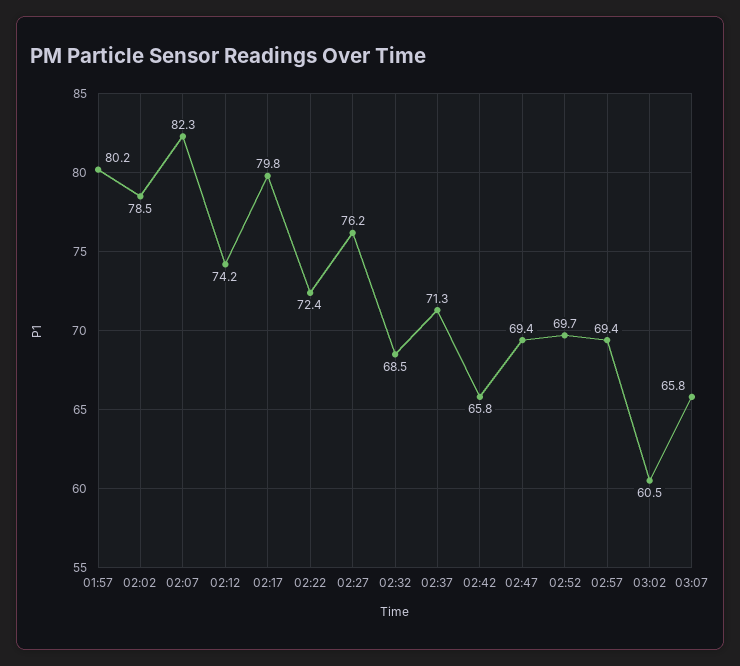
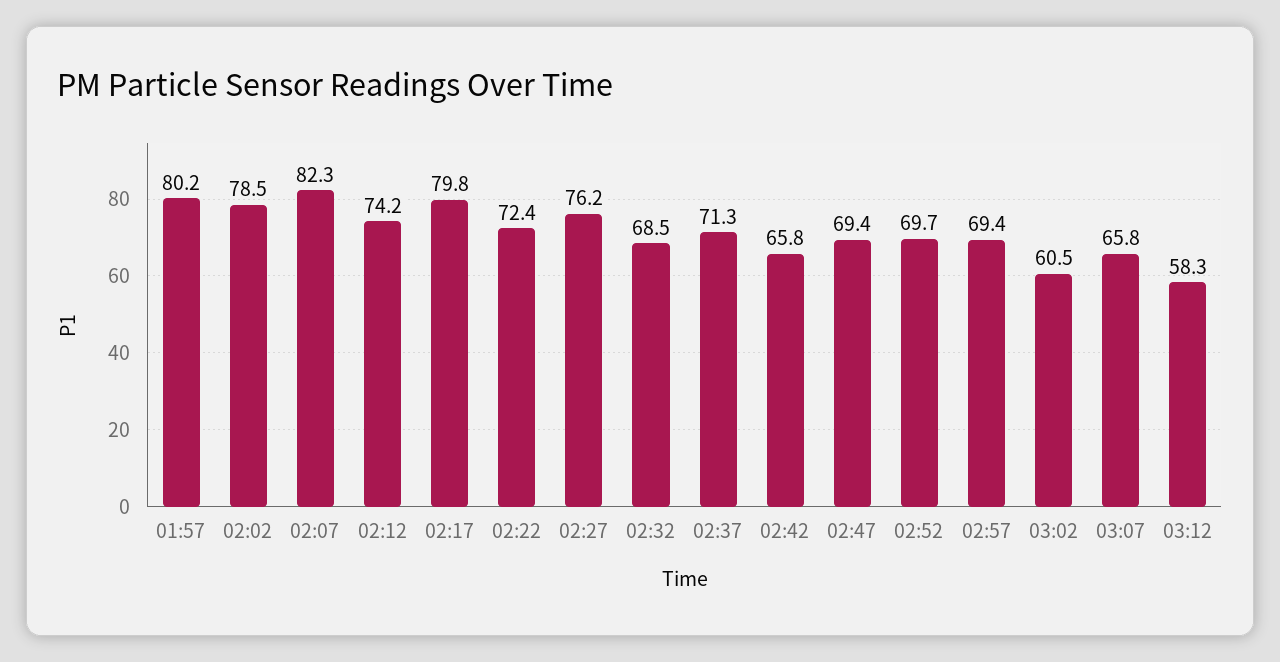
03:12: none -> 58.3

